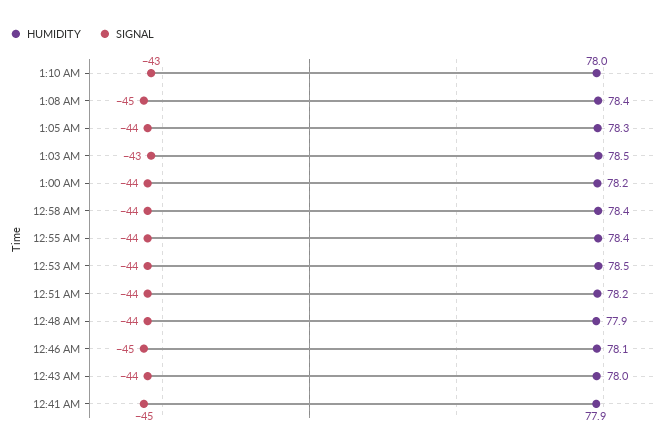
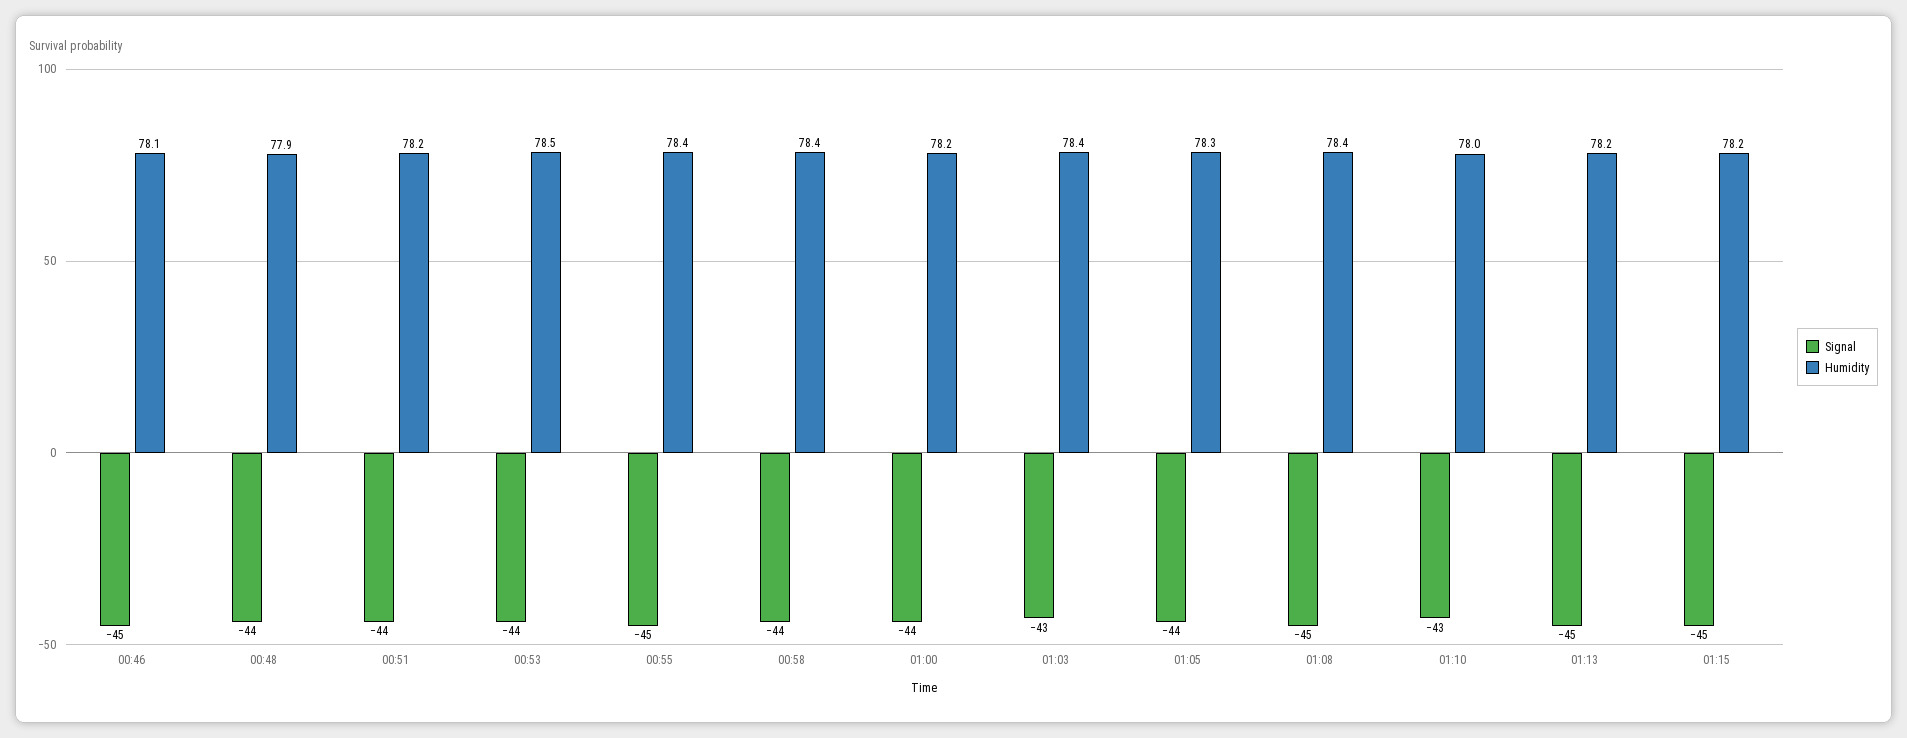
HUMIDITY, 1:03 AM: 78.5 -> 78.4
SIGNAL, 12:55 AM: -44 -> -45
HUMIDITY, 12:43 AM: 78 -> none
SIGNAL, 12:43 AM: -44 -> none
HUMIDITY, 12:41 AM: 77.9 -> none
SIGNAL, 12:41 AM: -45 -> none
SIGNAL, 01:13: none -> -45
HUMIDITY, 01:13: none -> 78.2
SIGNAL, 01:15: none -> -45
HUMIDITY, 01:15: none -> 78.2

